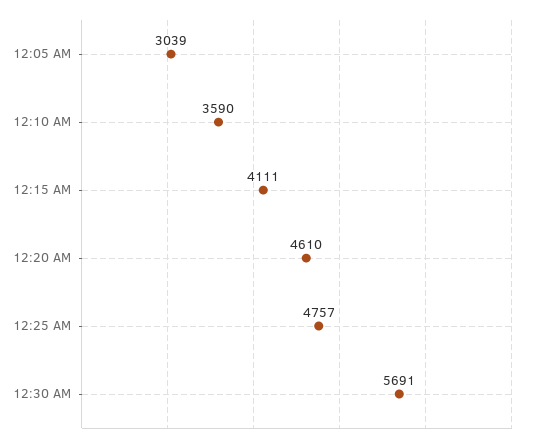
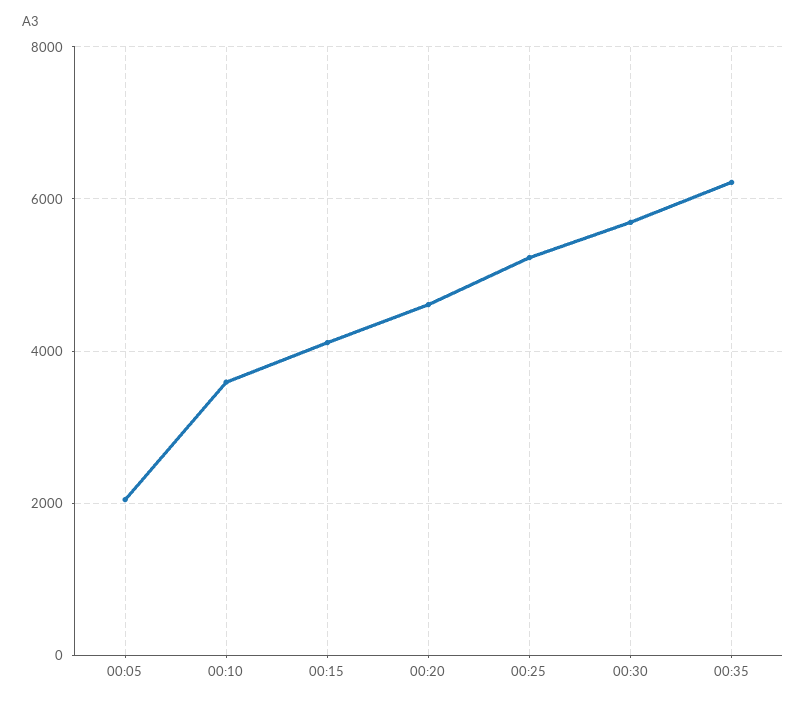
12:05 AM: 3039 -> 2000
12:25 AM: 4757 -> 5200
00:35: none -> 6200

